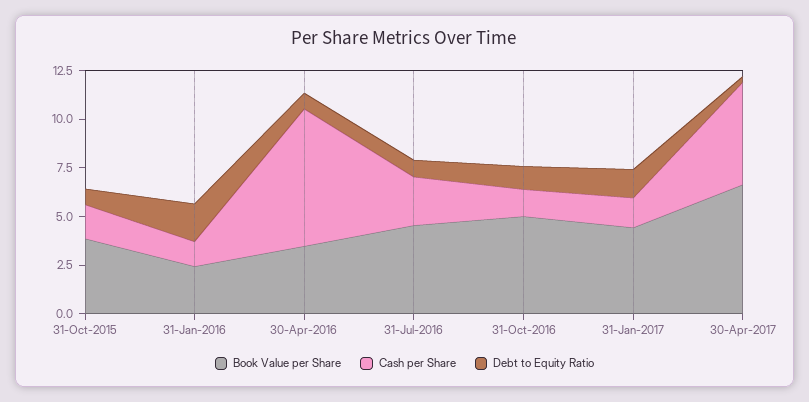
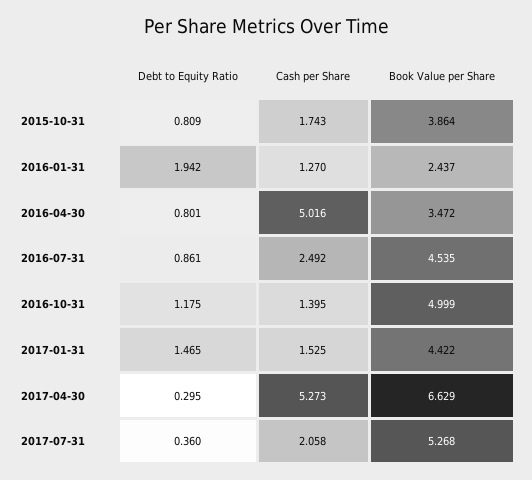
Cash per Share, 30-Apr-2016: 7 -> 5.016
Debt to Equity Ratio, 2017-07-31: none -> 0.36
Cash per Share, 2017-07-31: none -> 2.058
Book Value per Share, 2017-07-31: none -> 5.268

